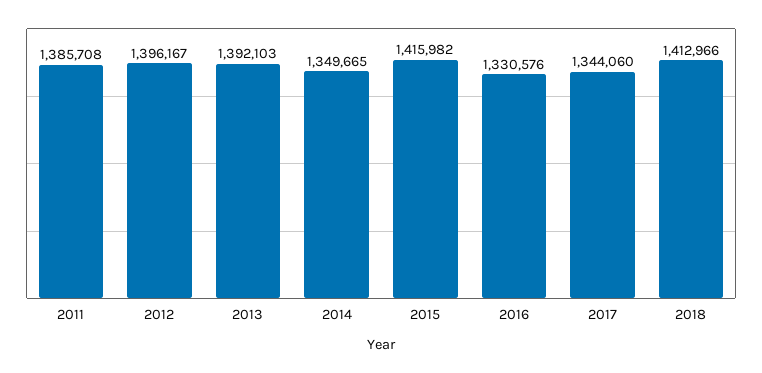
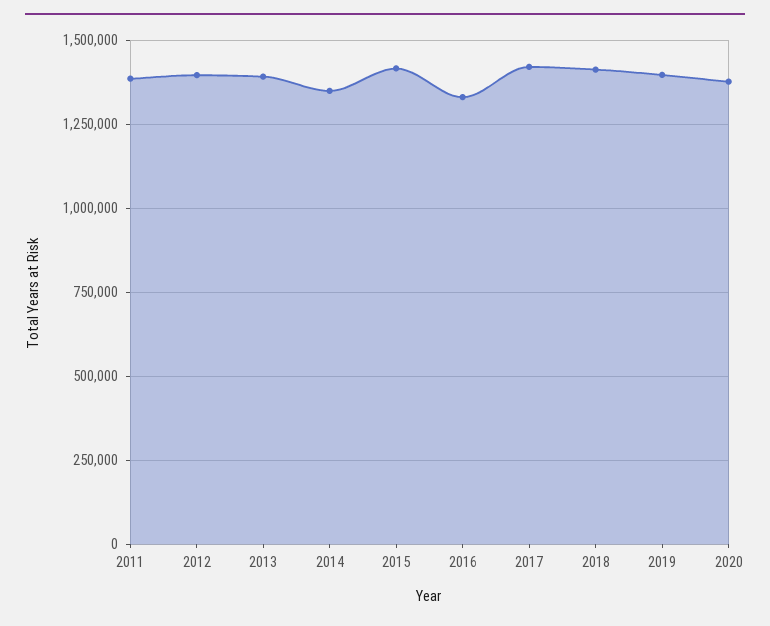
2017: 1344060 -> 1425000
2019: none -> 1400000
2020: none -> 1375000

